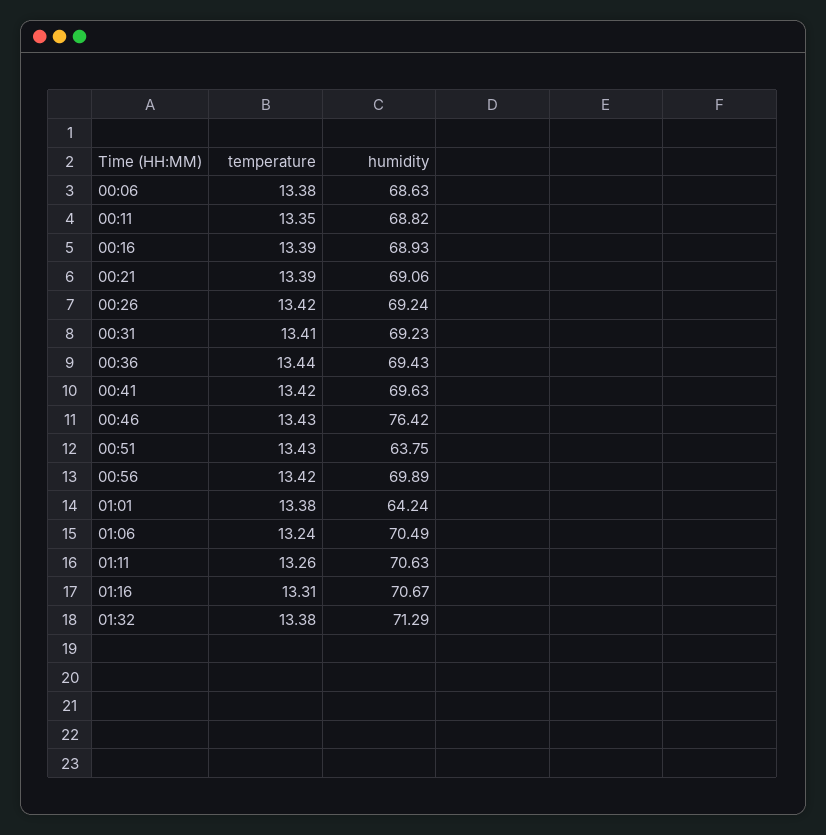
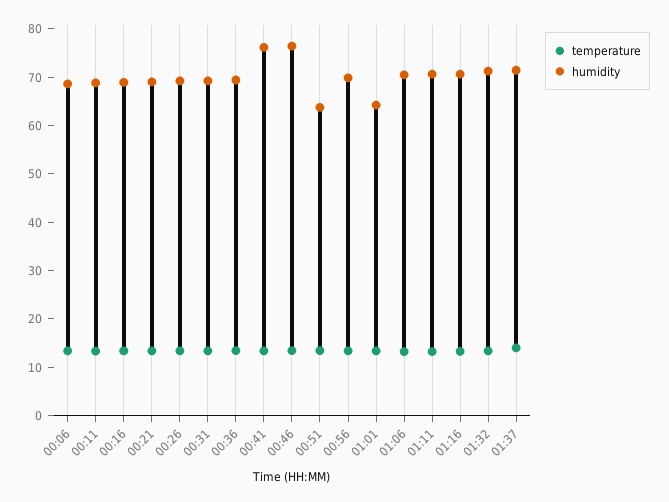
humidity, 00:41: 69.63 -> 76
temperature, 01:37: none -> 14
humidity, 01:37: none -> 72

